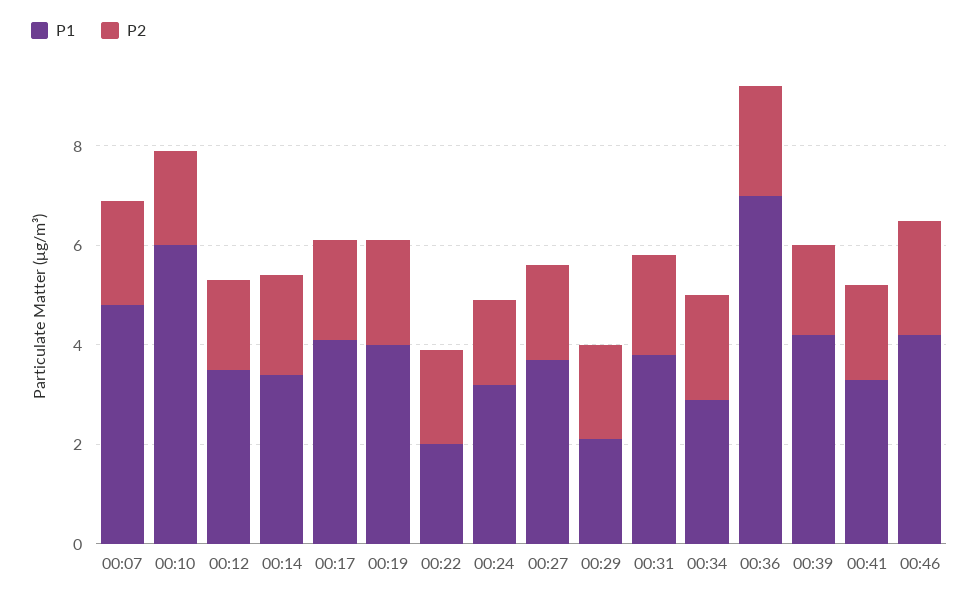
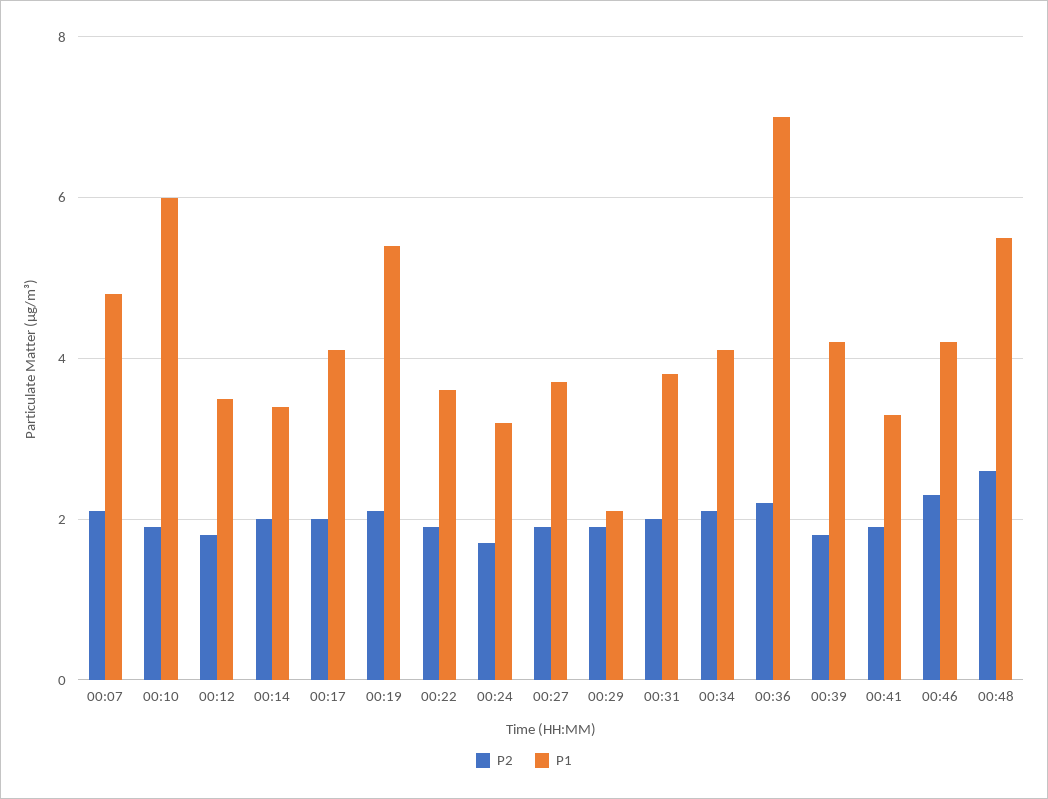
P1, 00:19: 4 -> 5.5
P1, 00:22: 2 -> 3.5
P1, 00:34: 3 -> 4
P2, 00:48: none -> 2.5
P1, 00:48: none -> 5.5

